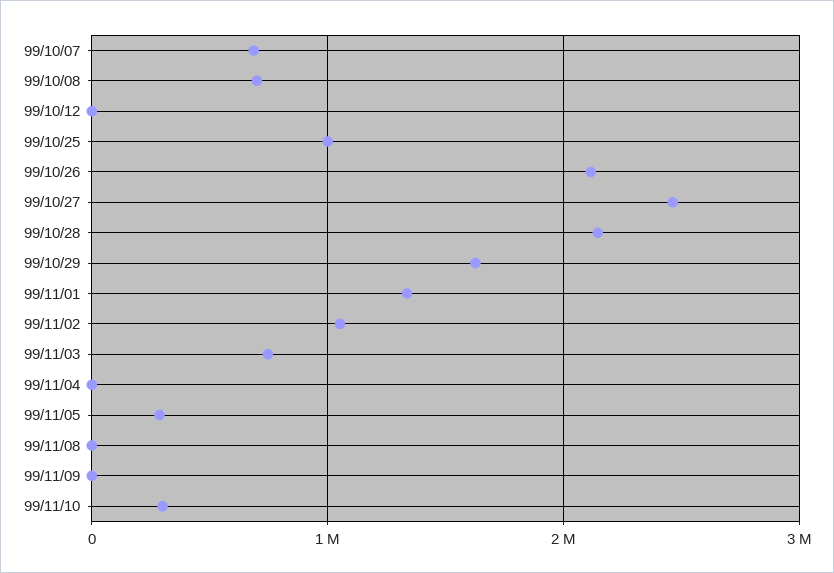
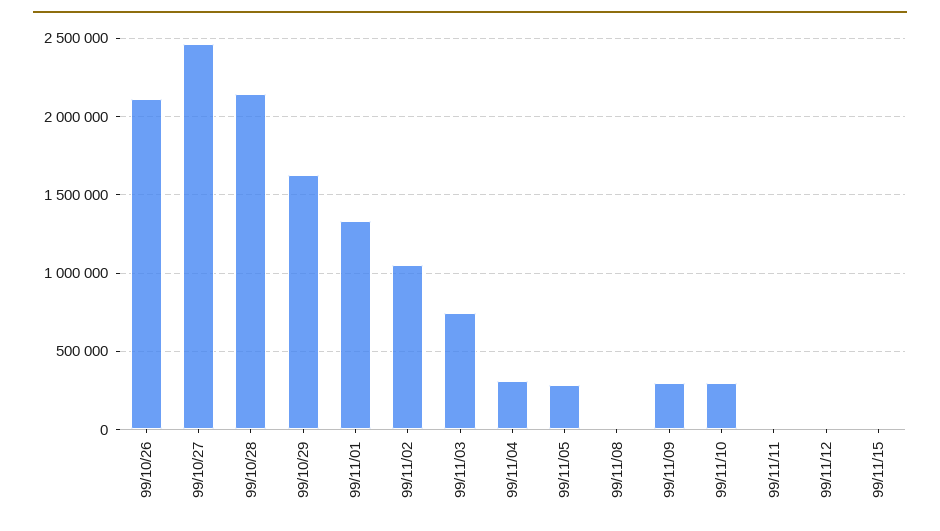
99/10/07: 700000 -> none
99/10/08: 700000 -> none
99/10/12: 0 -> none
99/10/25: 1000000 -> none
99/11/04: 0 -> 300000
99/11/09: 0 -> 300000
99/11/11: none -> 0
99/11/12: none -> 0
99/11/15: none -> 0

